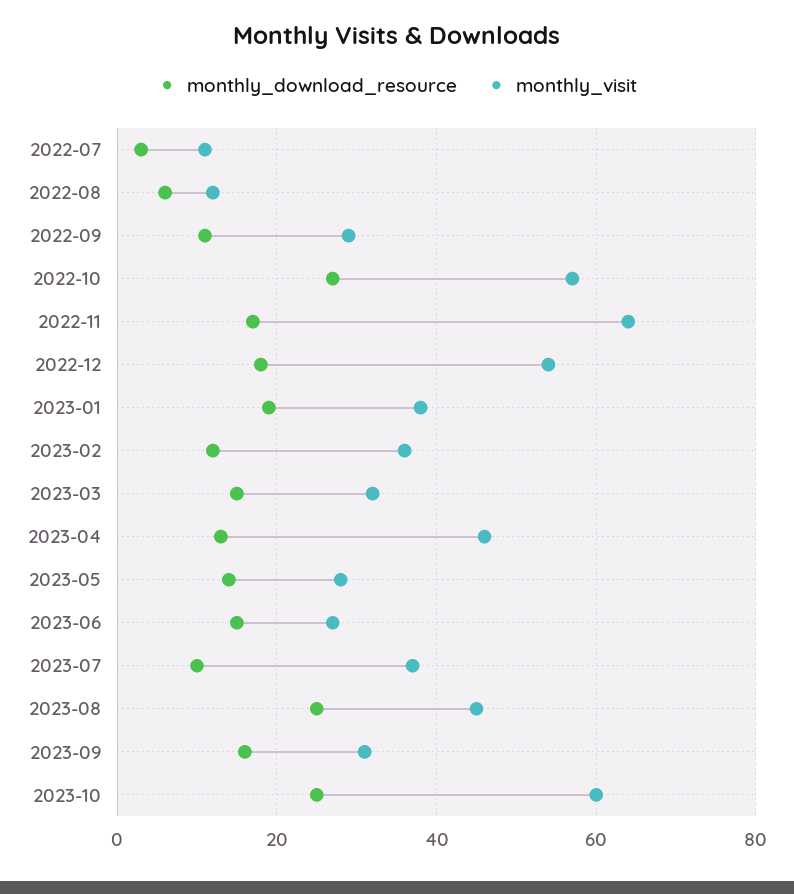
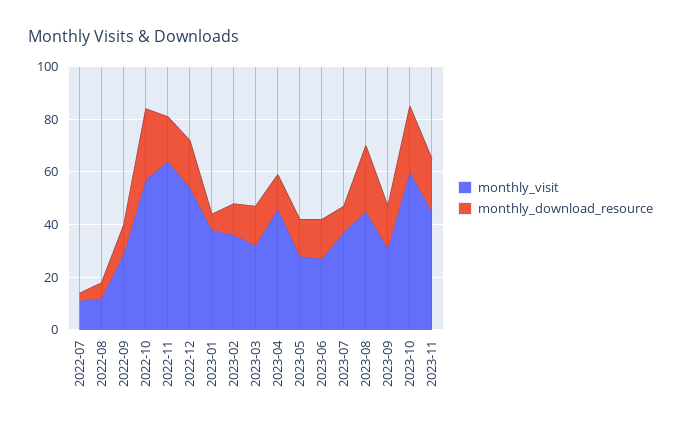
monthly_download_resource, 2023-01: 20 -> 5
monthly_visit, 2023-11: none -> 45
monthly_download_resource, 2023-11: none -> 20

